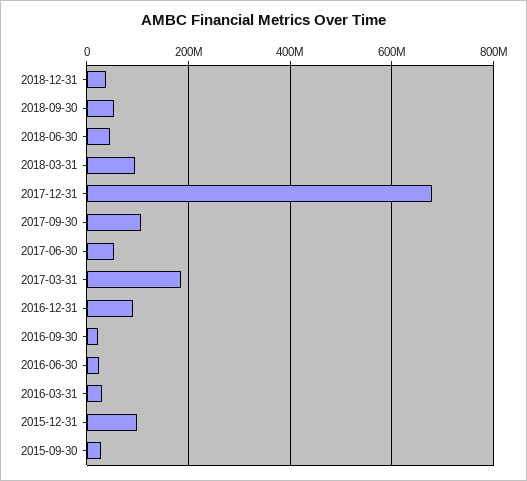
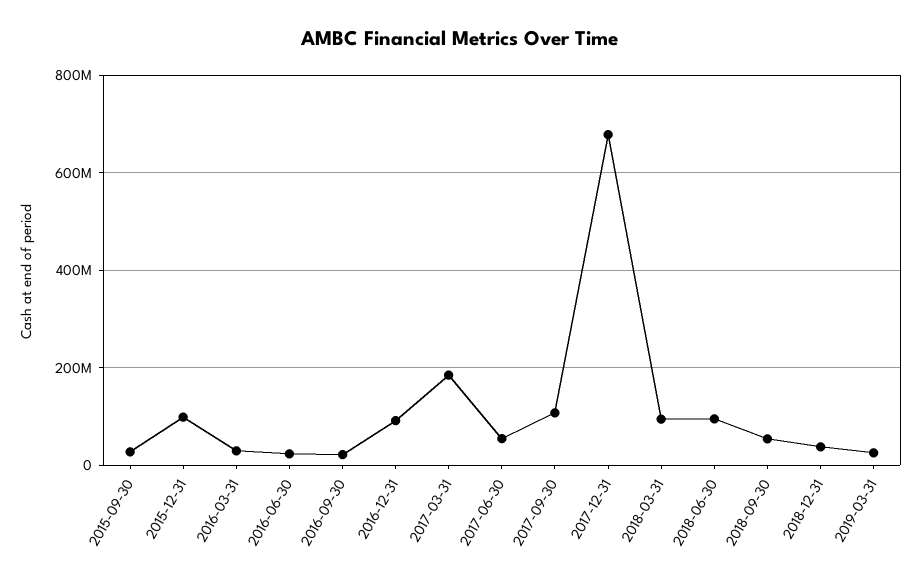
2018-06-30: 40000000 -> 100000000
2019-03-31: none -> 20000000

